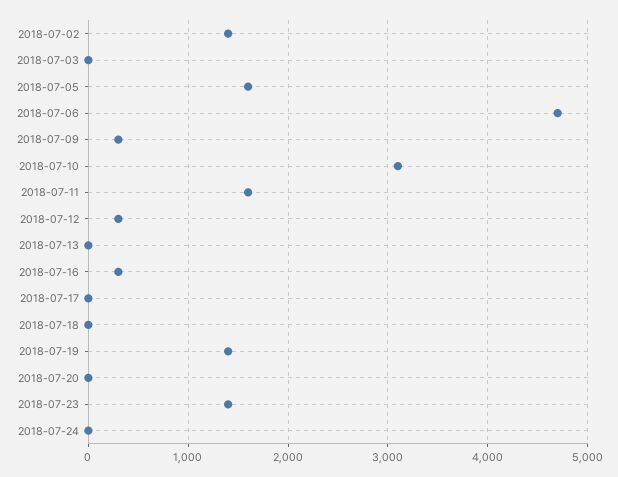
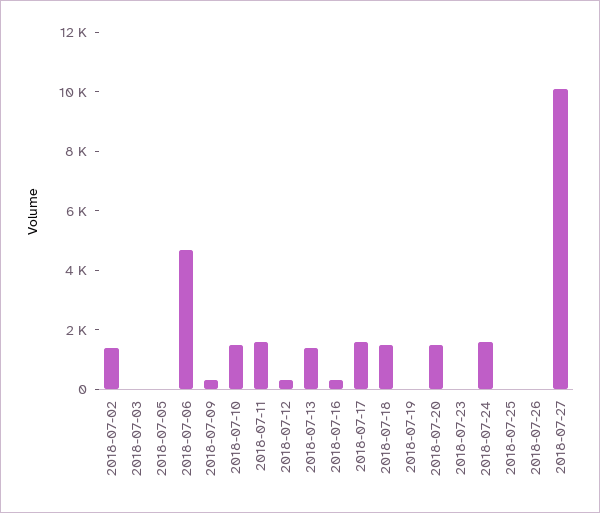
2018-07-05: 1600 -> 0
2018-07-10: 3100 -> 1500
2018-07-13: 0 -> 1500
2018-07-17: 0 -> 1500
2018-07-18: 0 -> 1500
2018-07-19: 1400 -> 0
2018-07-20: 0 -> 1500
2018-07-23: 1400 -> 0
2018-07-24: 0 -> 1500
2018-07-25: none -> 0
2018-07-26: none -> 0
2018-07-27: none -> 10000

